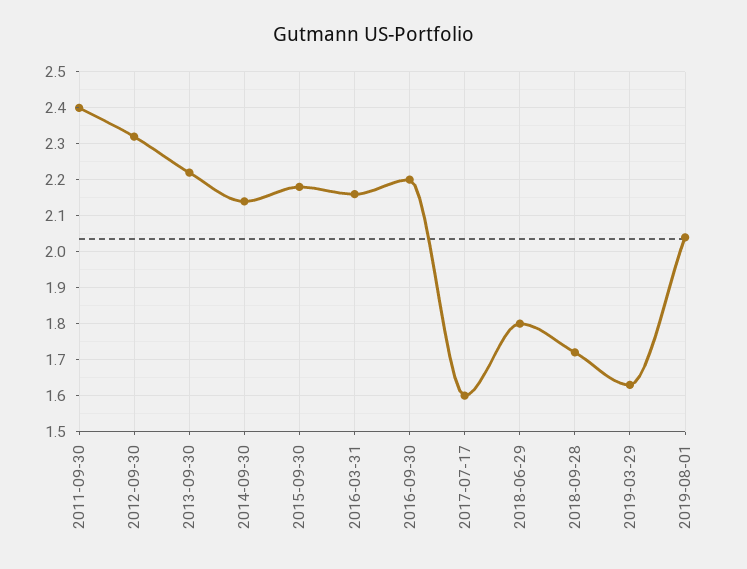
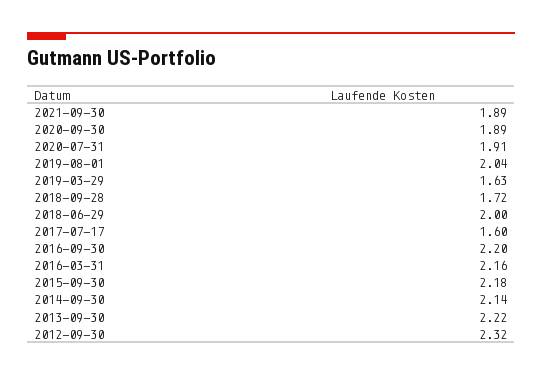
2011-09-30: 2.4 -> none
2018-06-29: 1.8 -> 2
2021-09-30: none -> 1.89
2020-09-30: none -> 1.89
2020-07-31: none -> 1.91

